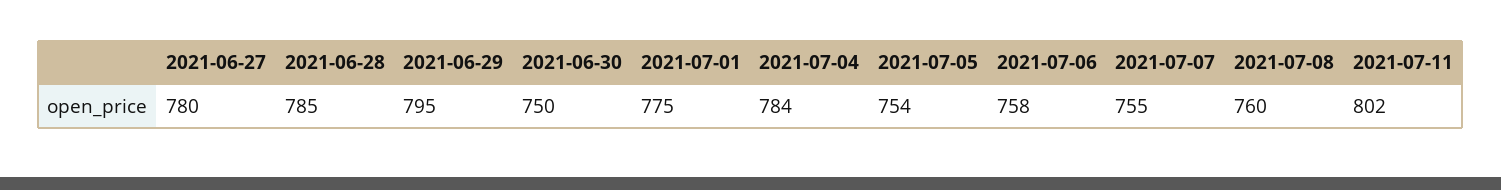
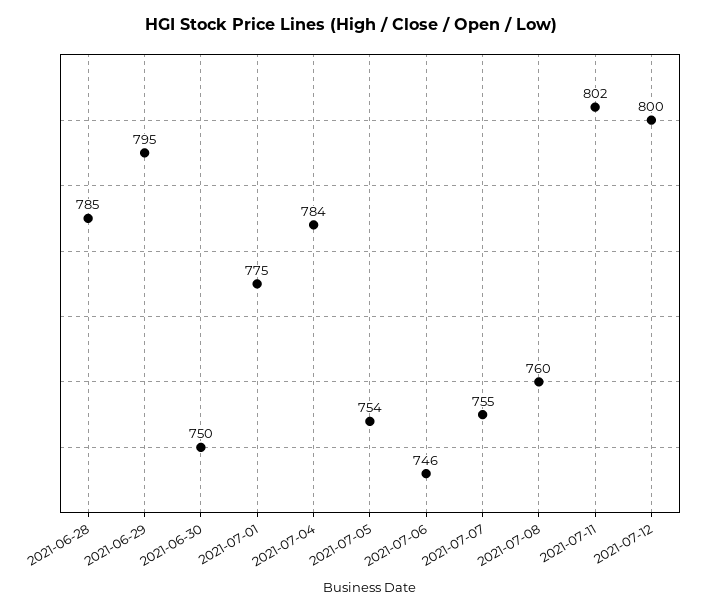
2021-06-27: 780 -> none
2021-07-06: 758 -> 746
2021-07-12: none -> 800

